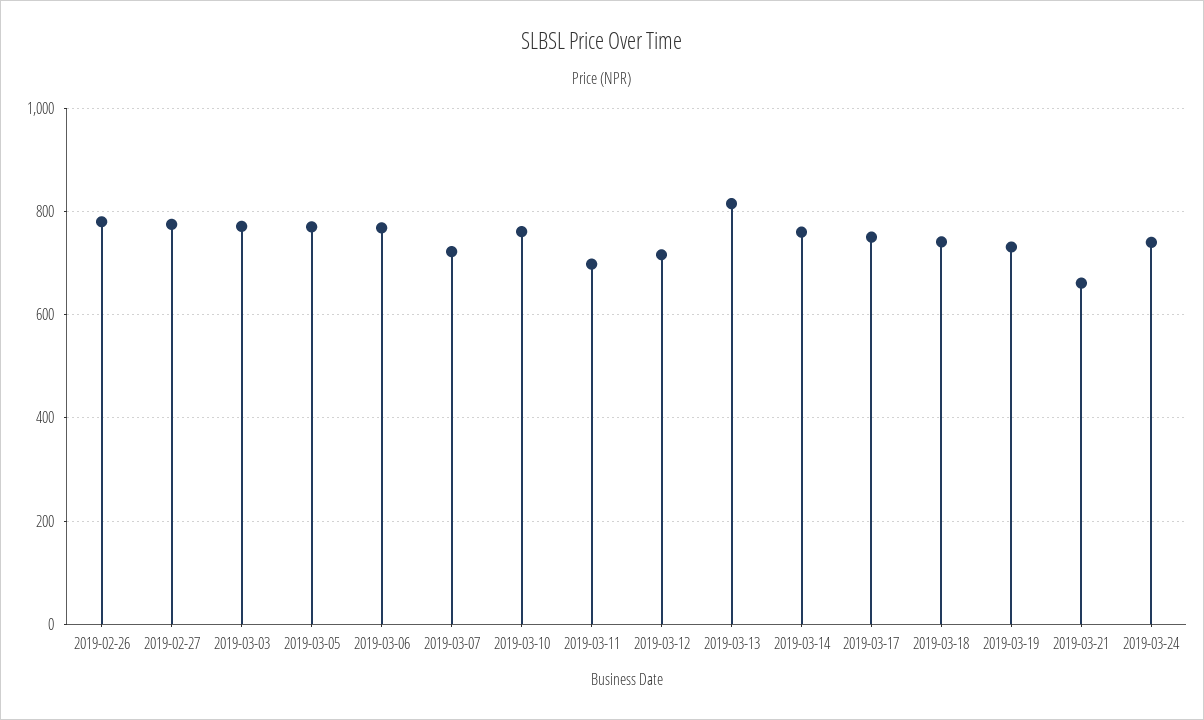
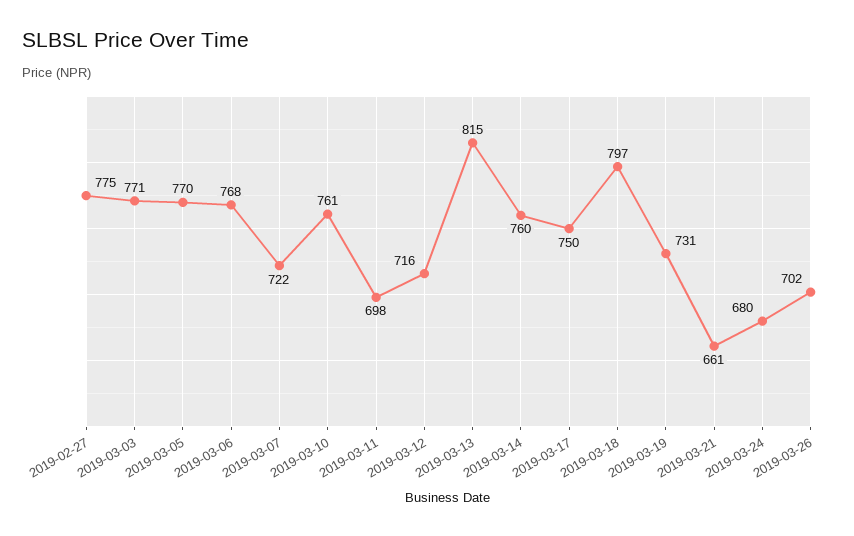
2019-02-26: 780 -> none
2019-03-18: 740 -> 797
2019-03-24: 740 -> 680
2019-03-26: none -> 702

